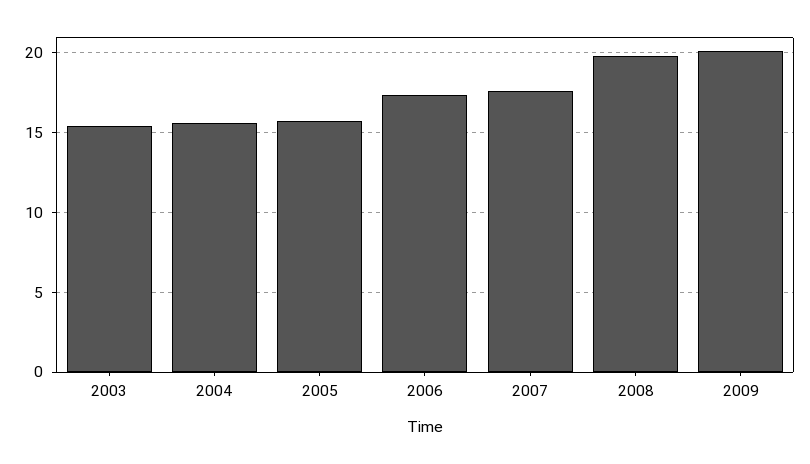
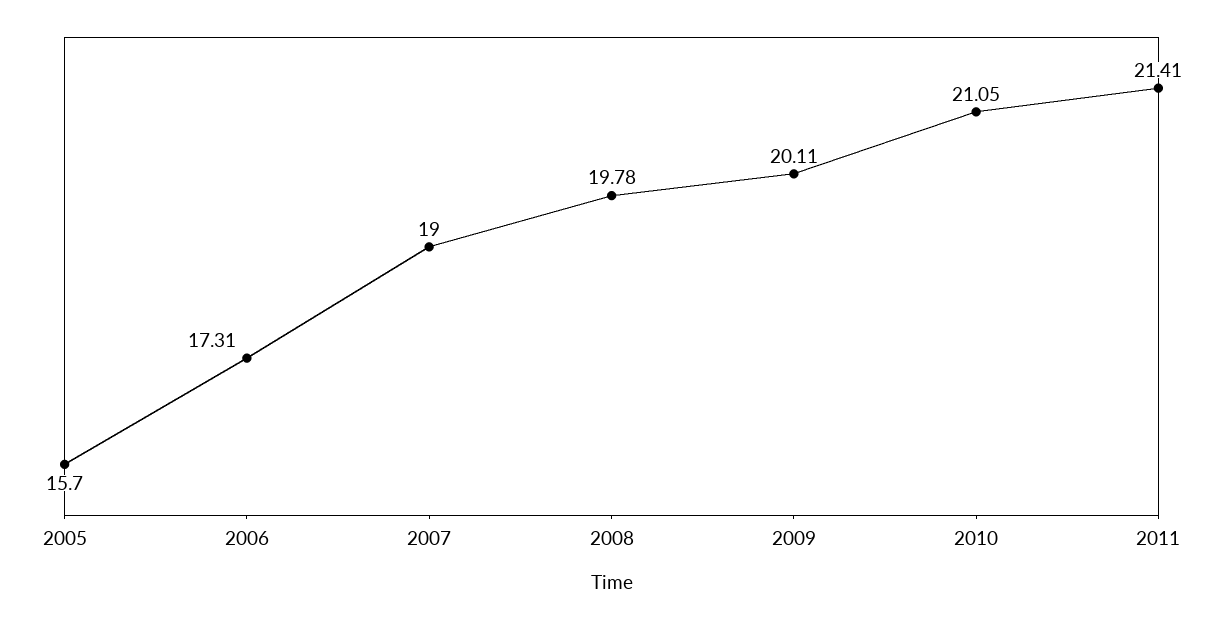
2003: 15.5 -> none
2004: 15.5 -> none
2007: 17.5 -> 19
2010: none -> 21.05
2011: none -> 21.41

